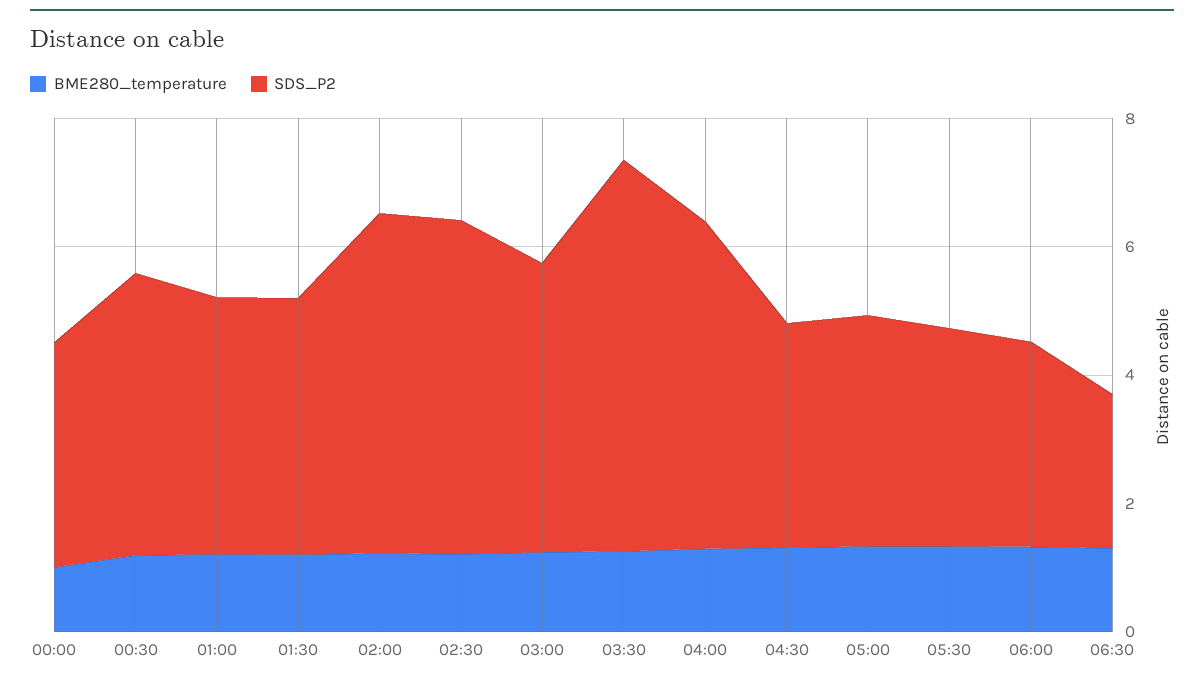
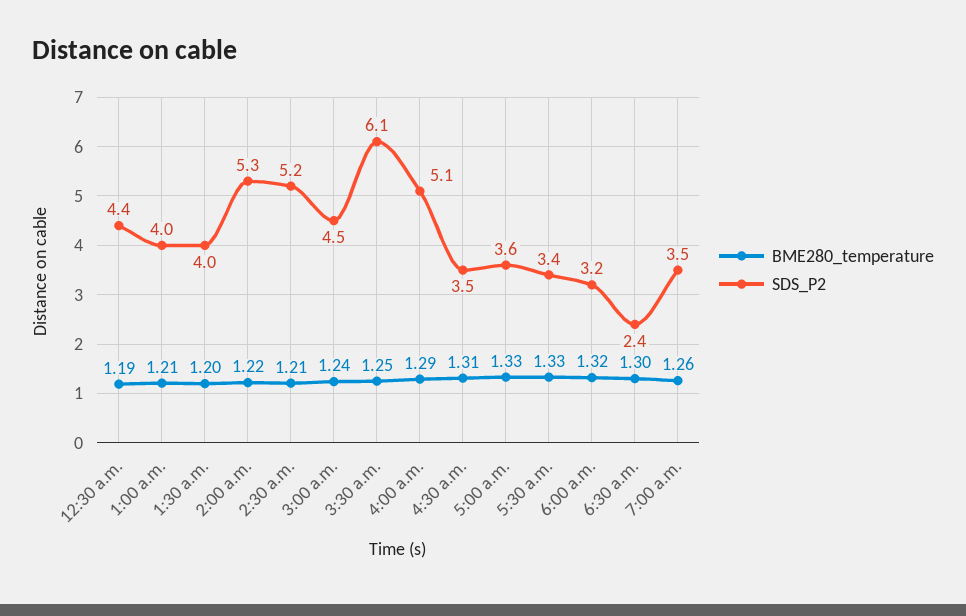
BME280_temperature, 00:00: 1 -> none
SDS_P2, 00:00: 3.5 -> none
BME280_temperature, 7:00 a.m.: none -> 1.26
SDS_P2, 7:00 a.m.: none -> 3.5

